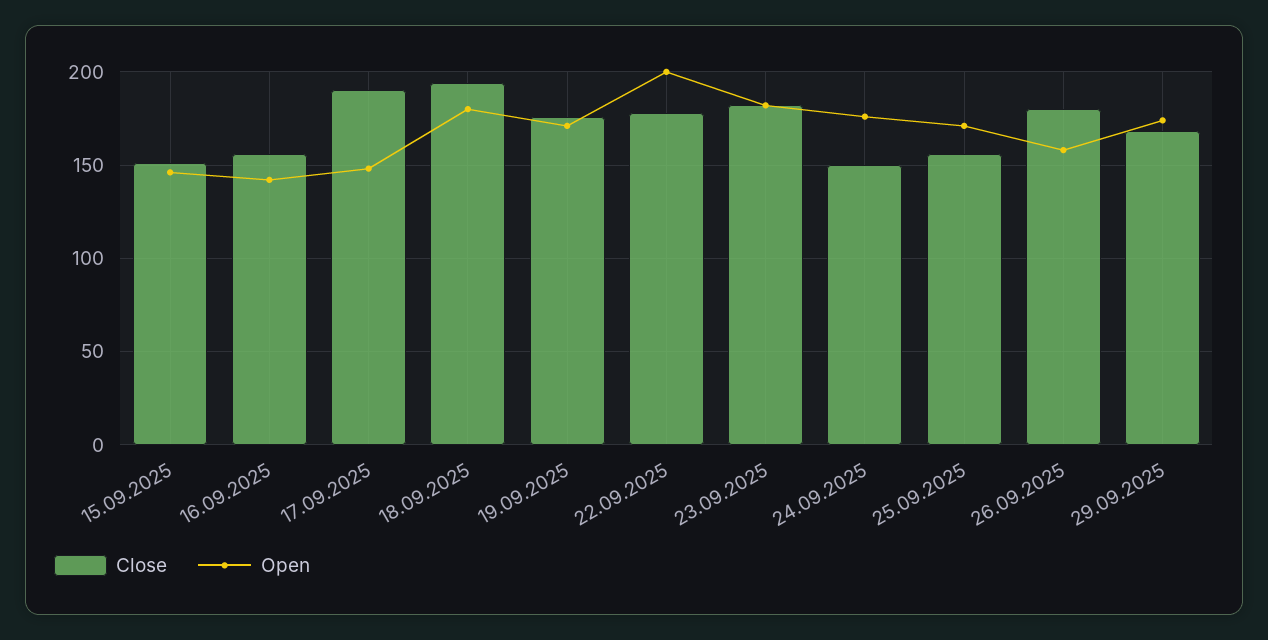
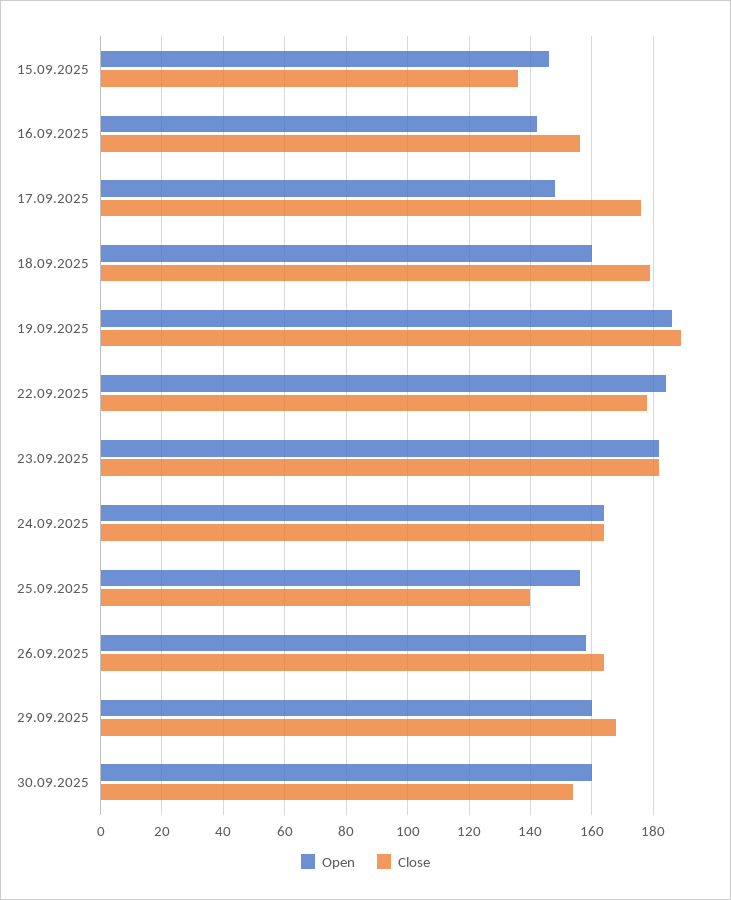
Close, 15.09.2025: 150 -> 135
Close, 17.09.2025: 190 -> 175
Close, 18.09.2025: 195 -> 180
Open, 18.09.2025: 180 -> 160
Close, 19.09.2025: 175 -> 190
Open, 19.09.2025: 170 -> 185
Open, 22.09.2025: 200 -> 185
Close, 24.09.2025: 150 -> 165
Open, 24.09.2025: 175 -> 165
Close, 25.09.2025: 155 -> 140
Open, 25.09.2025: 170 -> 155
Close, 26.09.2025: 180 -> 165
Open, 29.09.2025: 175 -> 160
Open, 30.09.2025: none -> 160
Close, 30.09.2025: none -> 155

